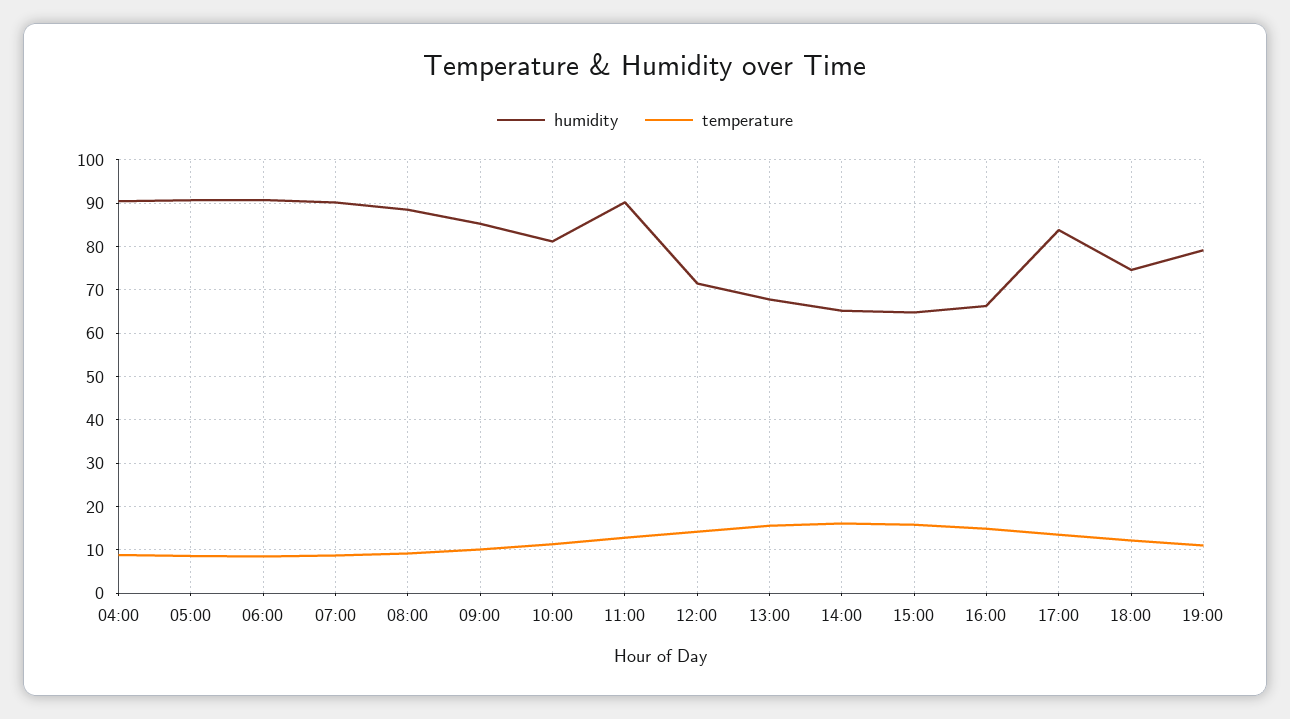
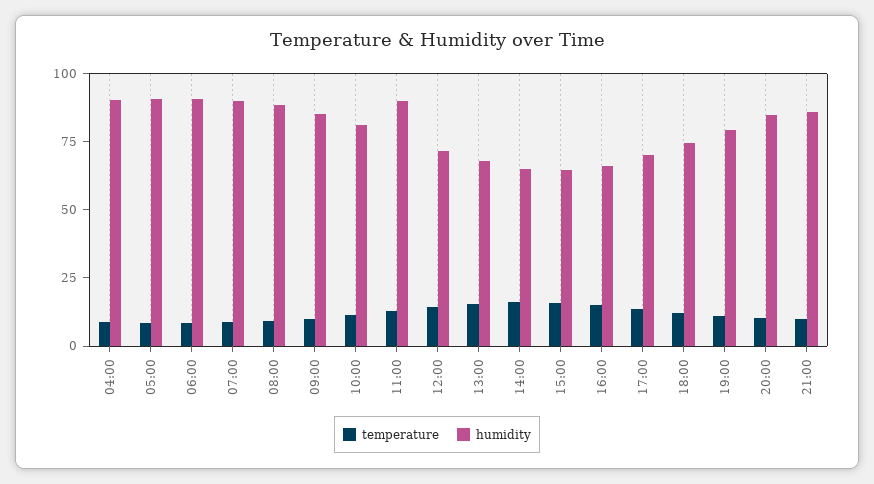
humidity, 17:00: 84 -> 70
temperature, 20:00: none -> 10
humidity, 20:00: none -> 85
temperature, 21:00: none -> 10
humidity, 21:00: none -> 85

